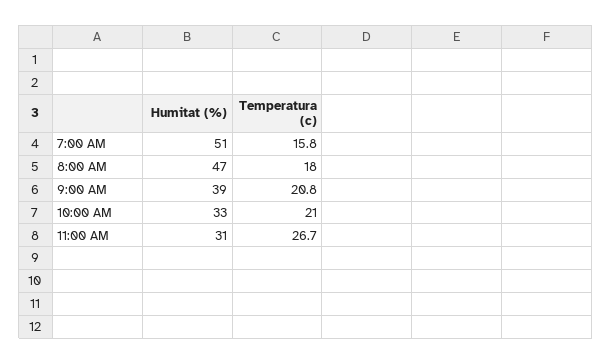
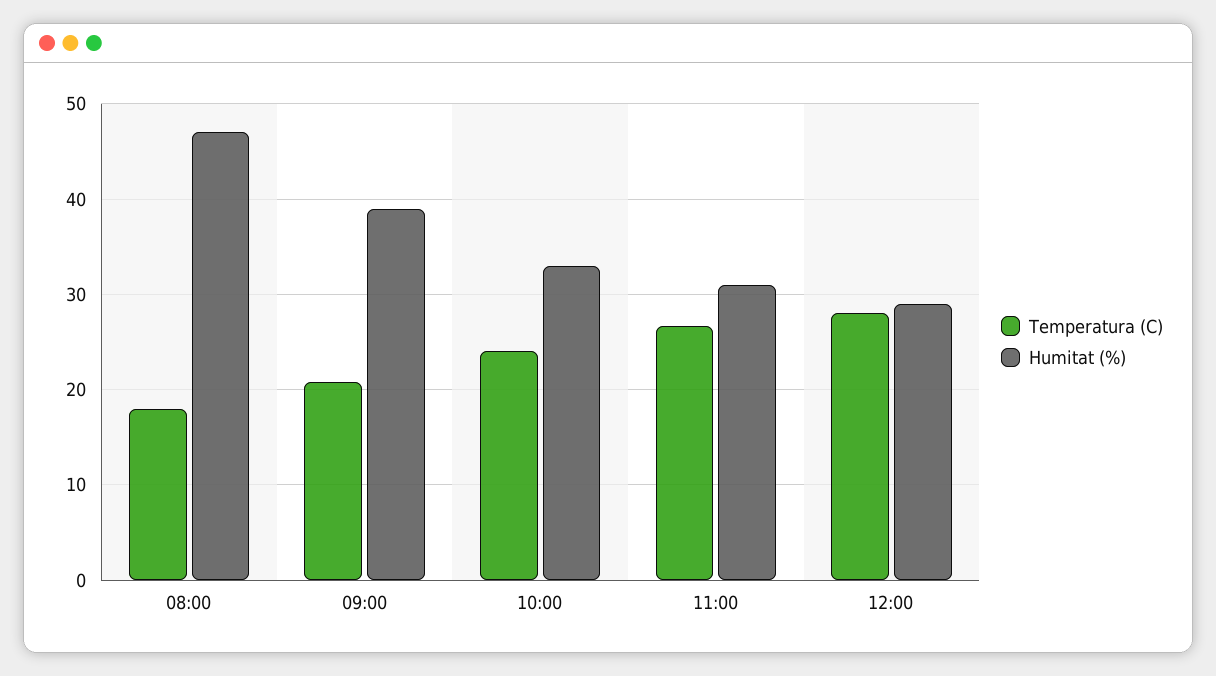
Humitat (%), 7:00 AM: 51 -> none
Temperatura (c), 7:00 AM: 15.8 -> none
Temperatura (c), 10:00 AM: 21 -> 24
Temperatura (c), 12:00: none -> 28
Humitat (%), 12:00: none -> 29

